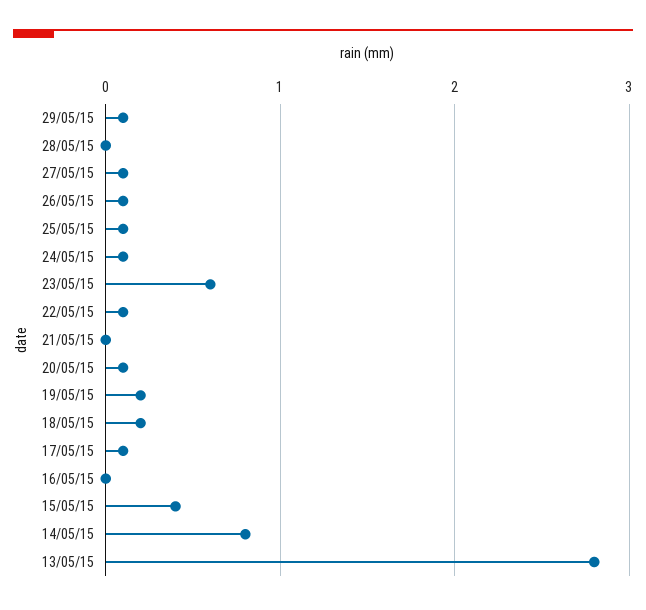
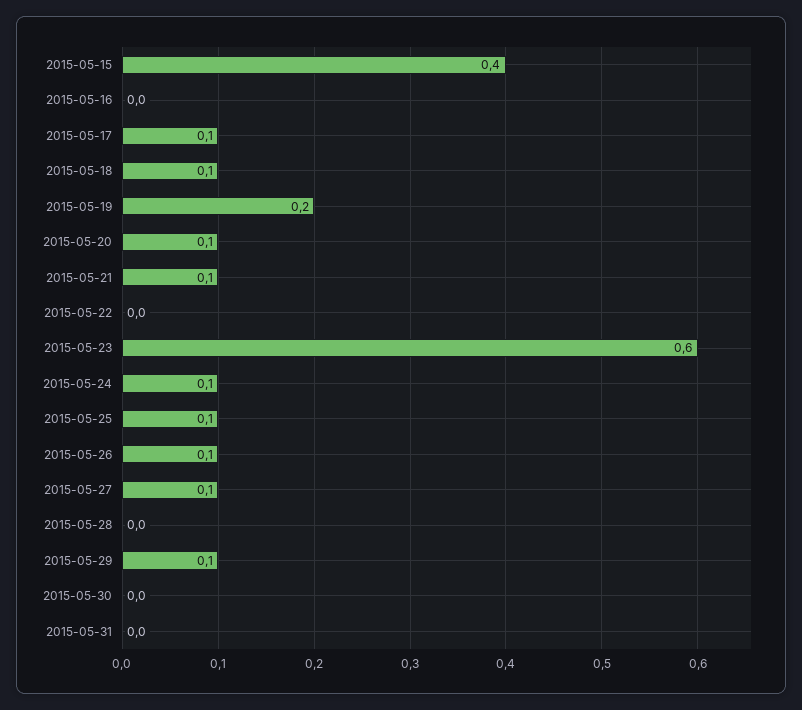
22/05/15: 0.1 -> 0
21/05/15: 0 -> 0.1
18/05/15: 0.2 -> 0.1
14/05/15: 0.8 -> none
13/05/15: 2.8 -> none
2015-05-30: none -> 0
2015-05-31: none -> 0

